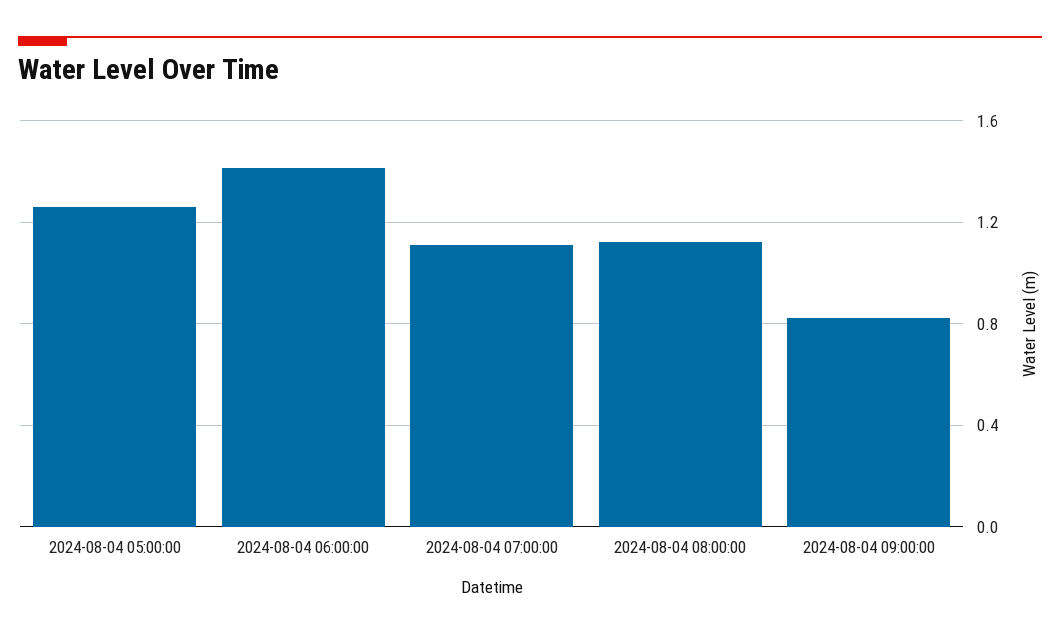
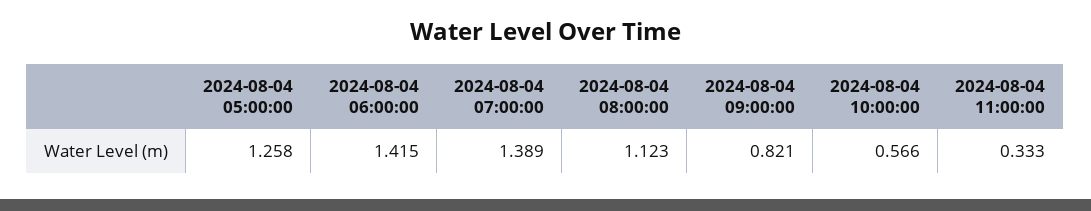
2024-08-04 07:00:00: 1.1 -> 1.389
2024-08-04 10:00:00: none -> 0.566
2024-08-04 11:00:00: none -> 0.333

